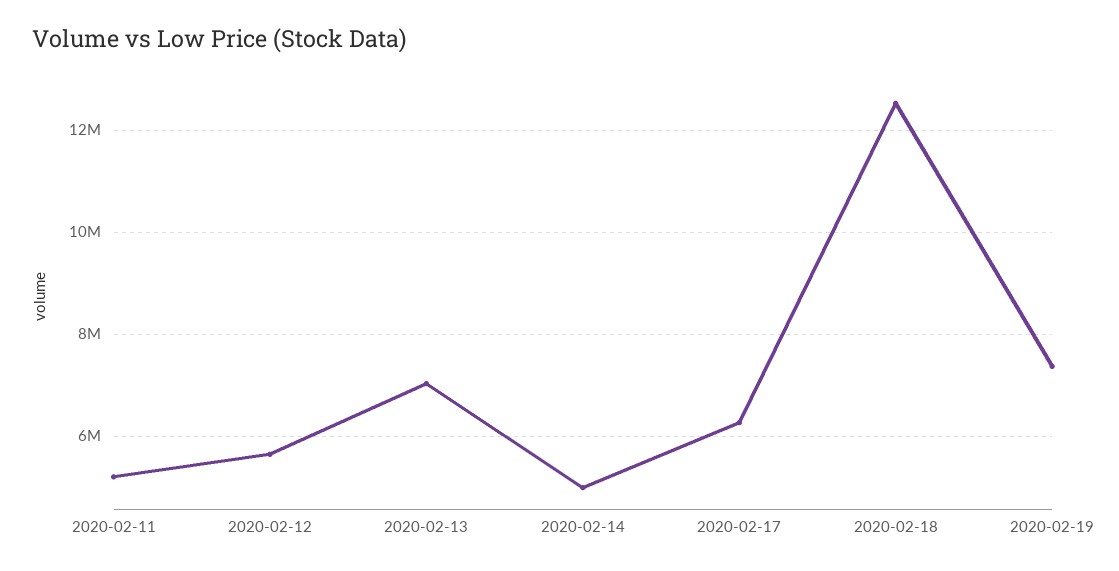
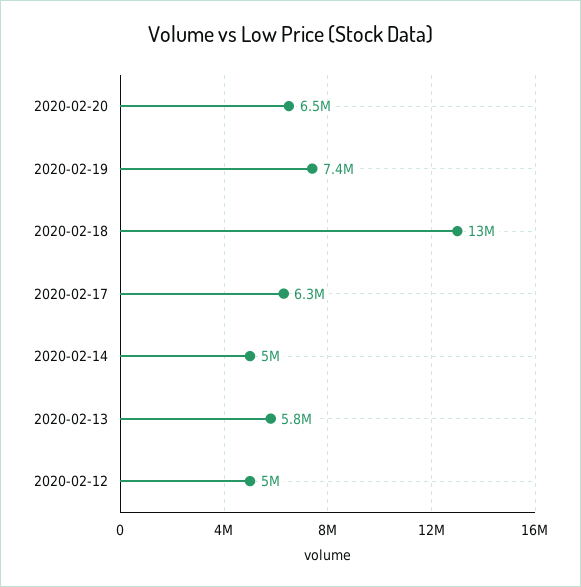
2020-02-11: 5200000 -> none
2020-02-12: 5600000 -> 5000000
2020-02-13: 7000000 -> 5800000
2020-02-20: none -> 6500000

